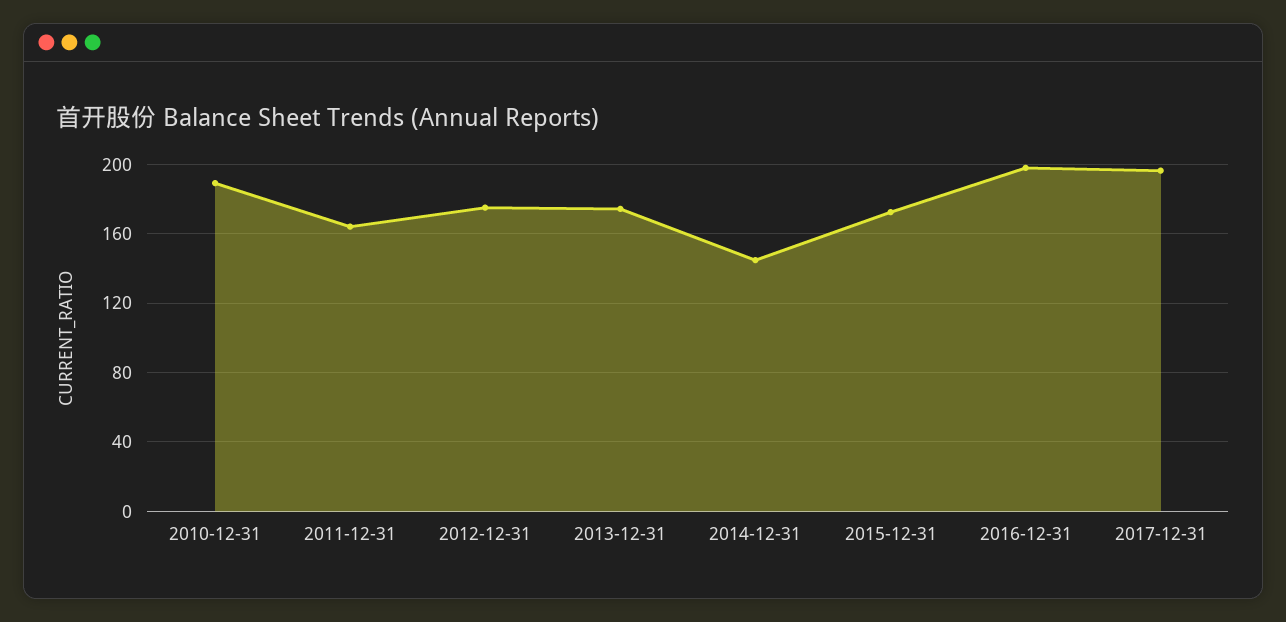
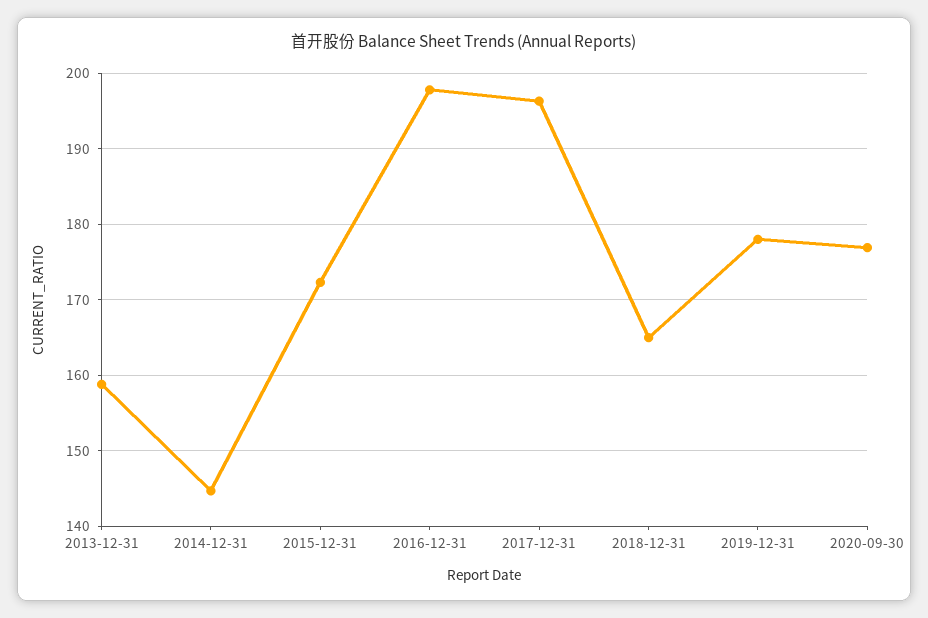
2010-12-31: 190 -> none
2011-12-31: 165 -> none
2012-12-31: 175 -> none
2013-12-31: 175 -> 159
2018-12-31: none -> 165
2019-12-31: none -> 178
2020-09-30: none -> 177

